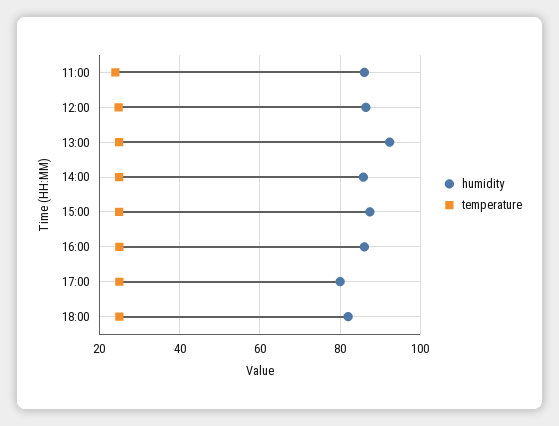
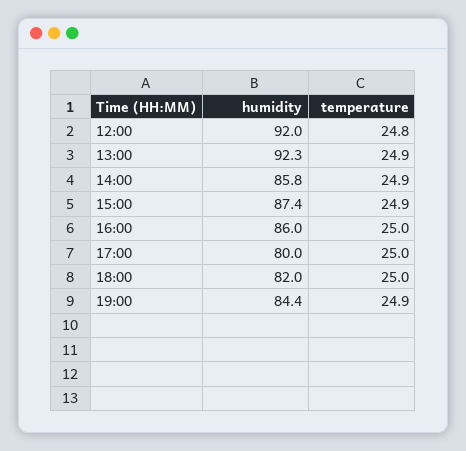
humidity, 11:00: 86 -> none
temperature, 11:00: 24 -> none
humidity, 12:00: 86 -> 92
humidity, 19:00: none -> 84.4
temperature, 19:00: none -> 24.9

